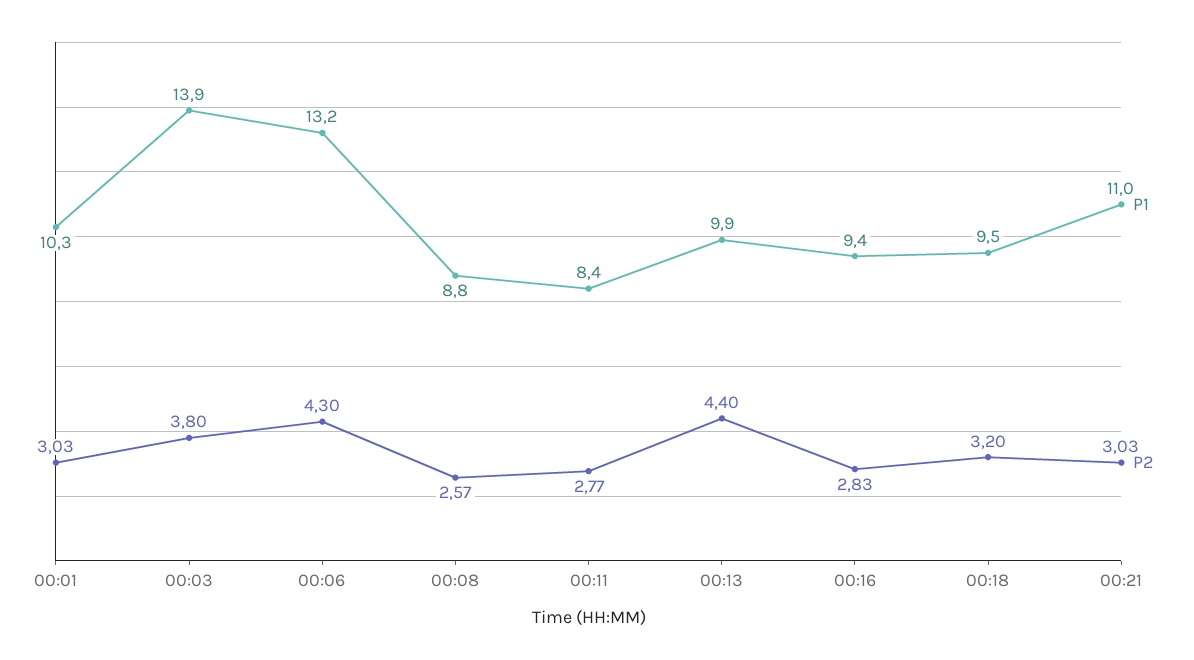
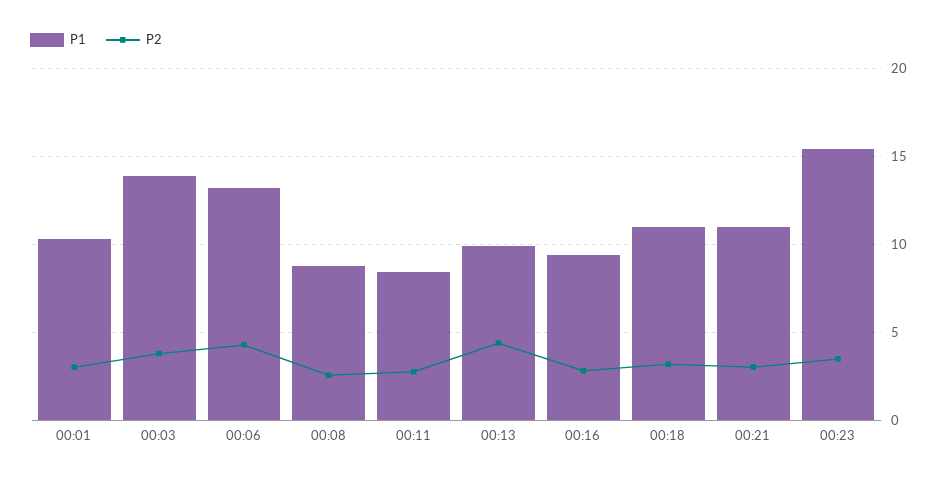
P1, 00:18: 9.5 -> 11
P1, 00:23: none -> 15.5
P2, 00:23: none -> 3.5

